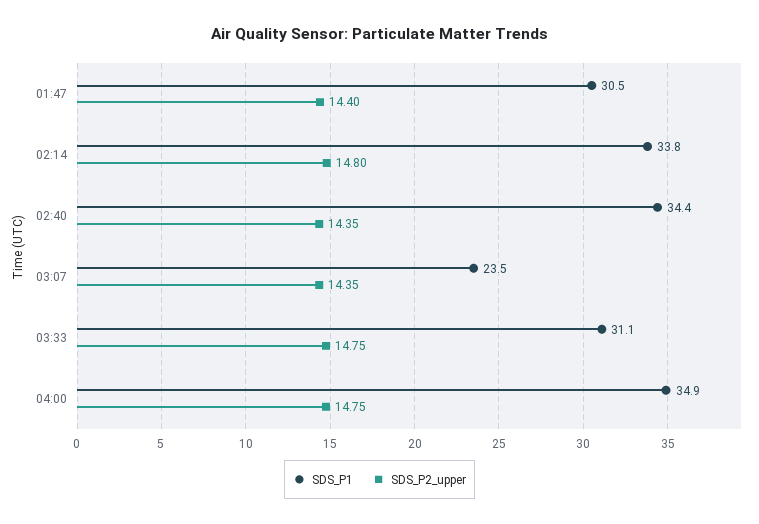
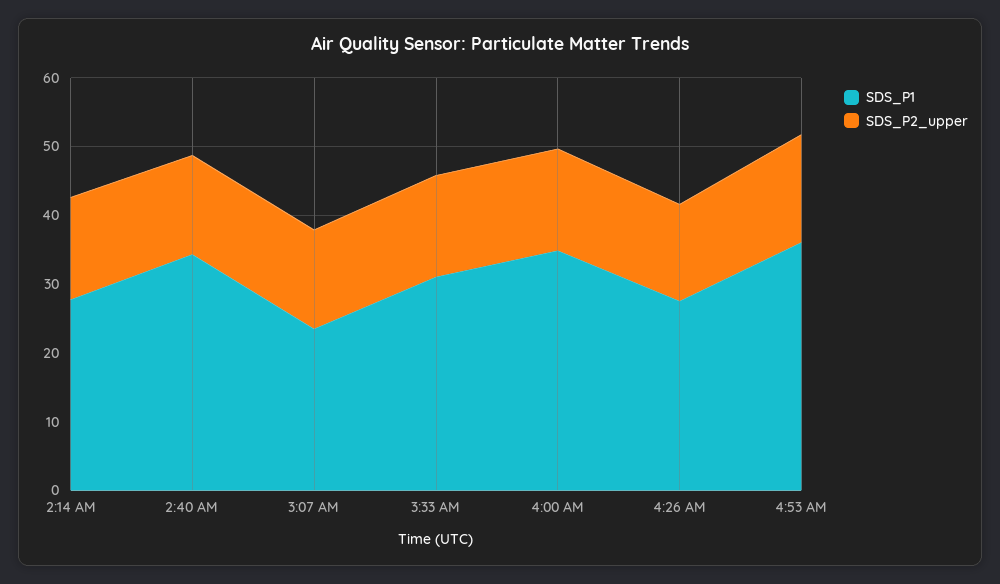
SDS_P1, 01:47: 30.5 -> none
SDS_P2_upper, 01:47: 14.4 -> none
SDS_P1, 02:14: 33.8 -> 28
SDS_P1, 4:26 AM: none -> 28
SDS_P2_upper, 4:26 AM: none -> 14
SDS_P1, 4:53 AM: none -> 36
SDS_P2_upper, 4:53 AM: none -> 16

